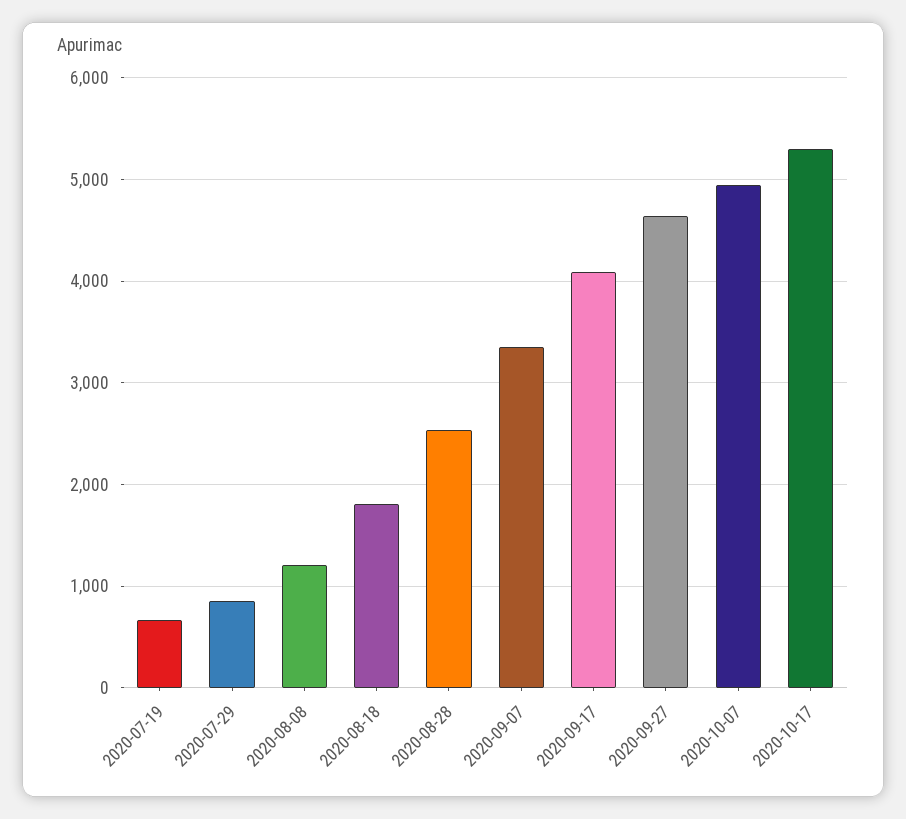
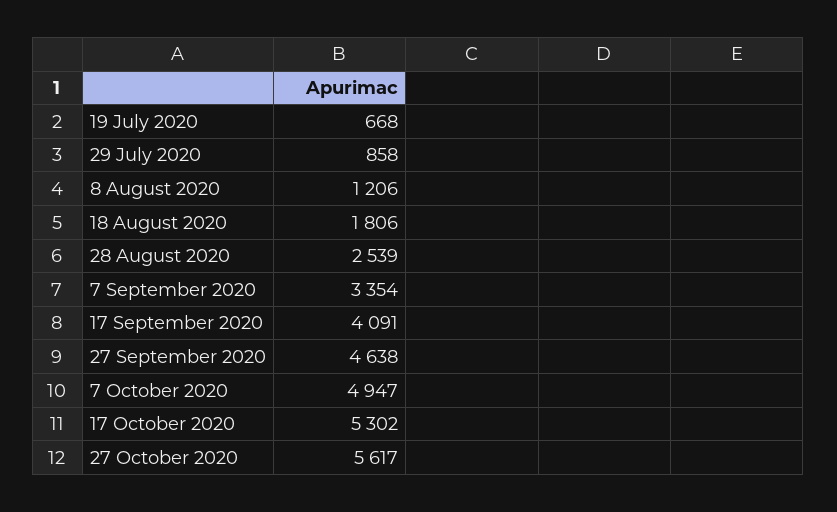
27 October 2020: none -> 5617

